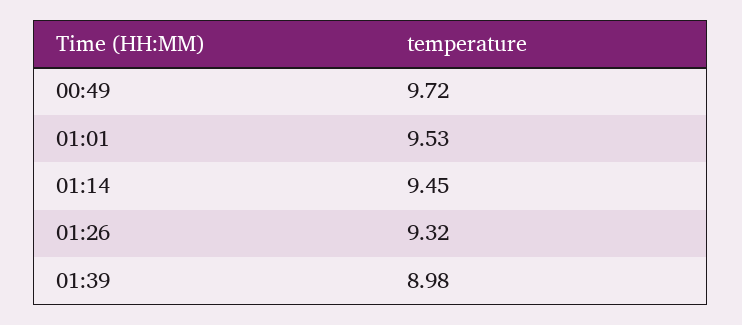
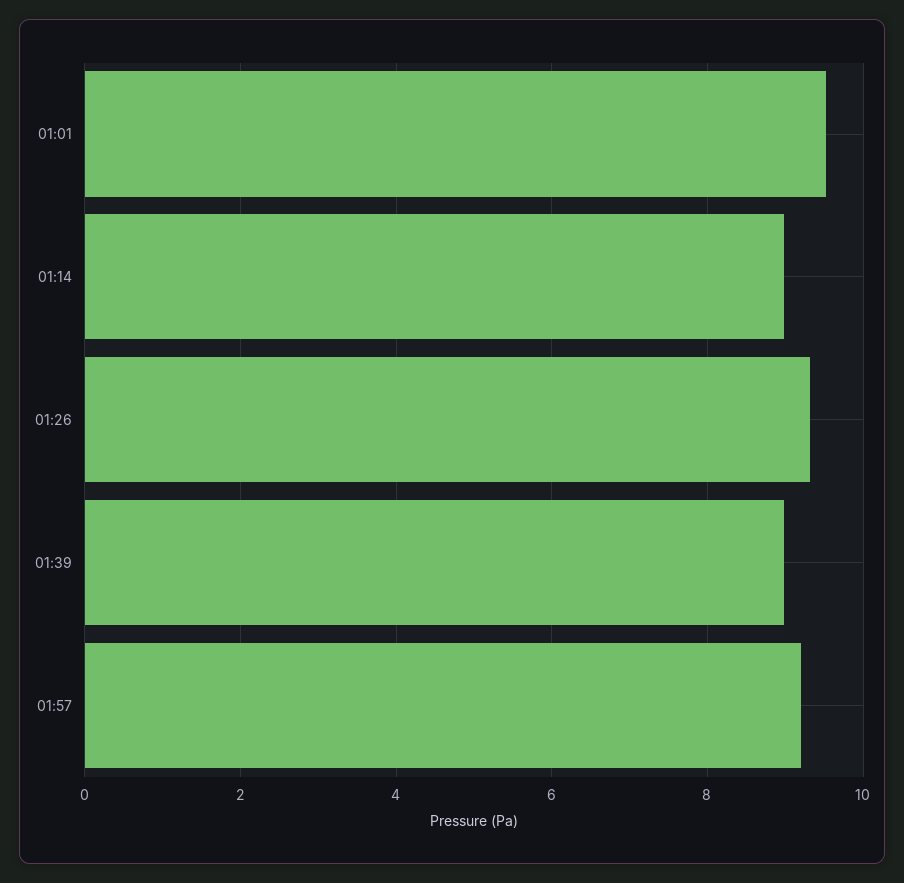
00:49: 9.72 -> none
01:14: 9.45 -> 9
01:57: none -> 9.2

